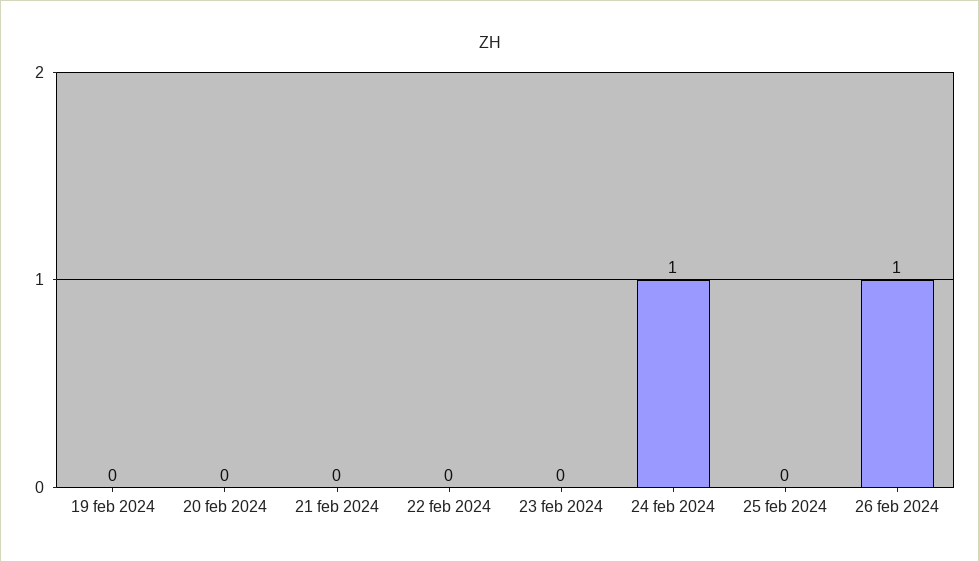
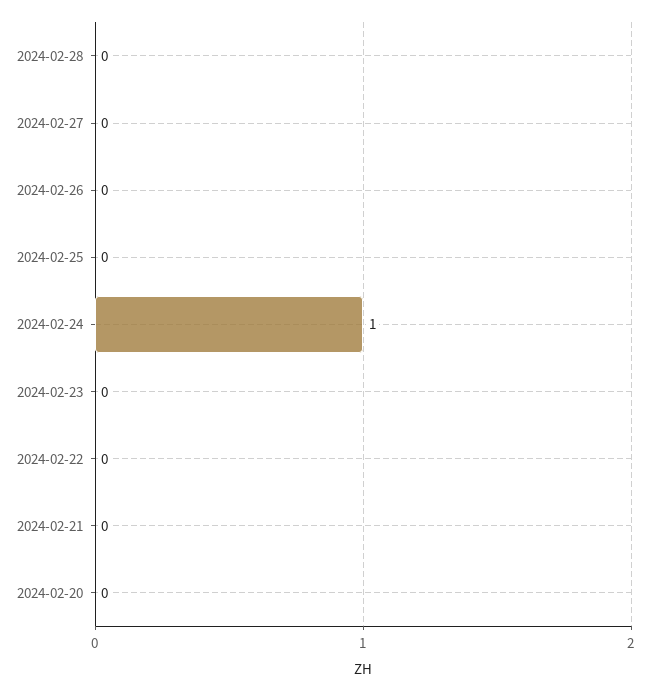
19 feb 2024: 0 -> none
26 feb 2024: 1 -> 0
2024-02-28: none -> 0
2024-02-27: none -> 0

